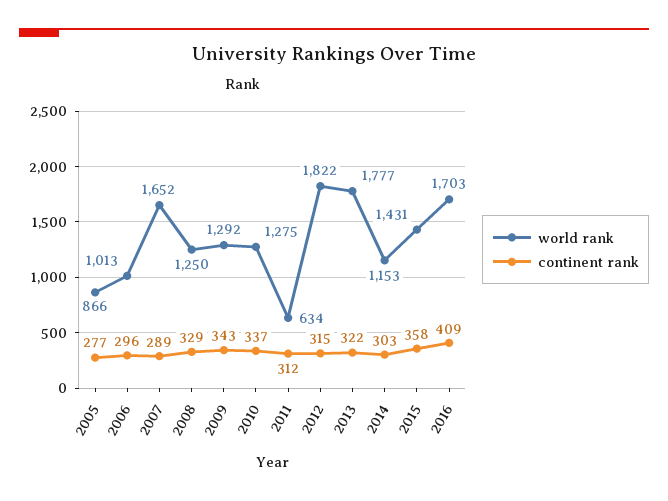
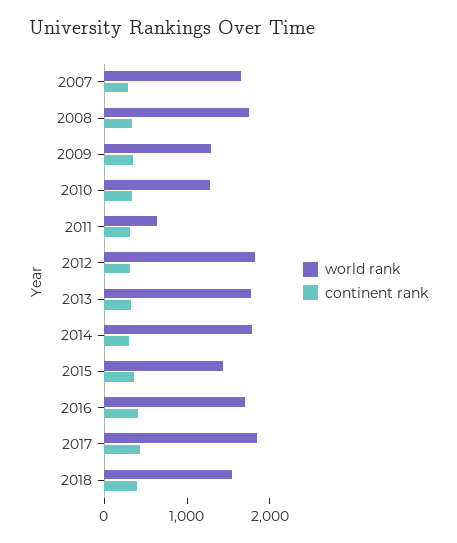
world rank, 2005: 866 -> none
continent rank, 2005: 277 -> none
world rank, 2006: 1013 -> none
continent rank, 2006: 296 -> none
world rank, 2008: 1250 -> 1800
world rank, 2014: 1153 -> 1800
world rank, 2017: none -> 1800
continent rank, 2017: none -> 400
world rank, 2018: none -> 1600
continent rank, 2018: none -> 400

